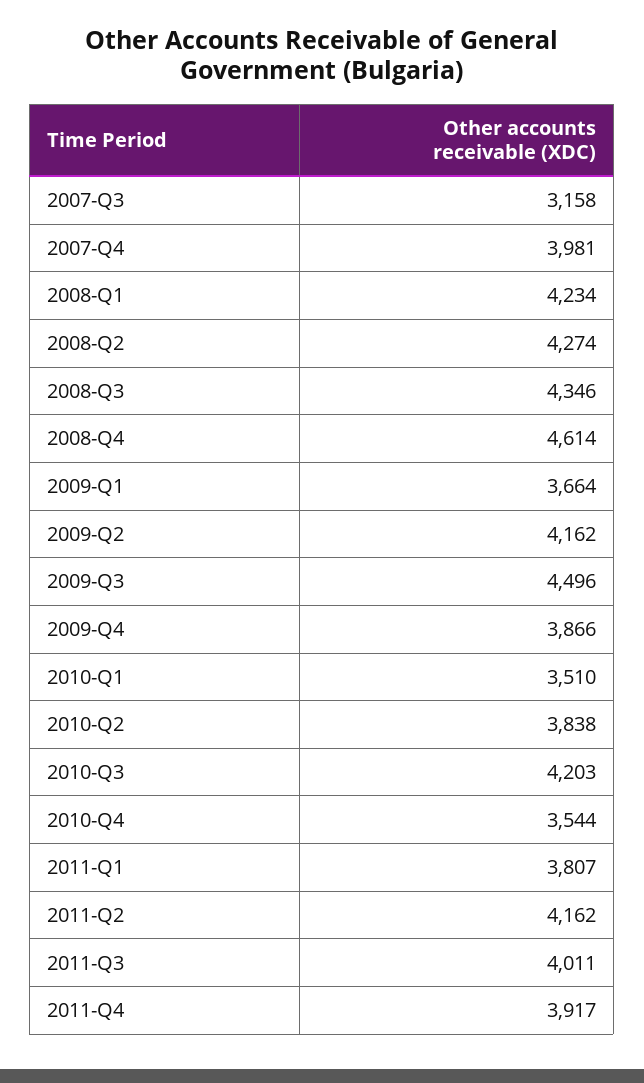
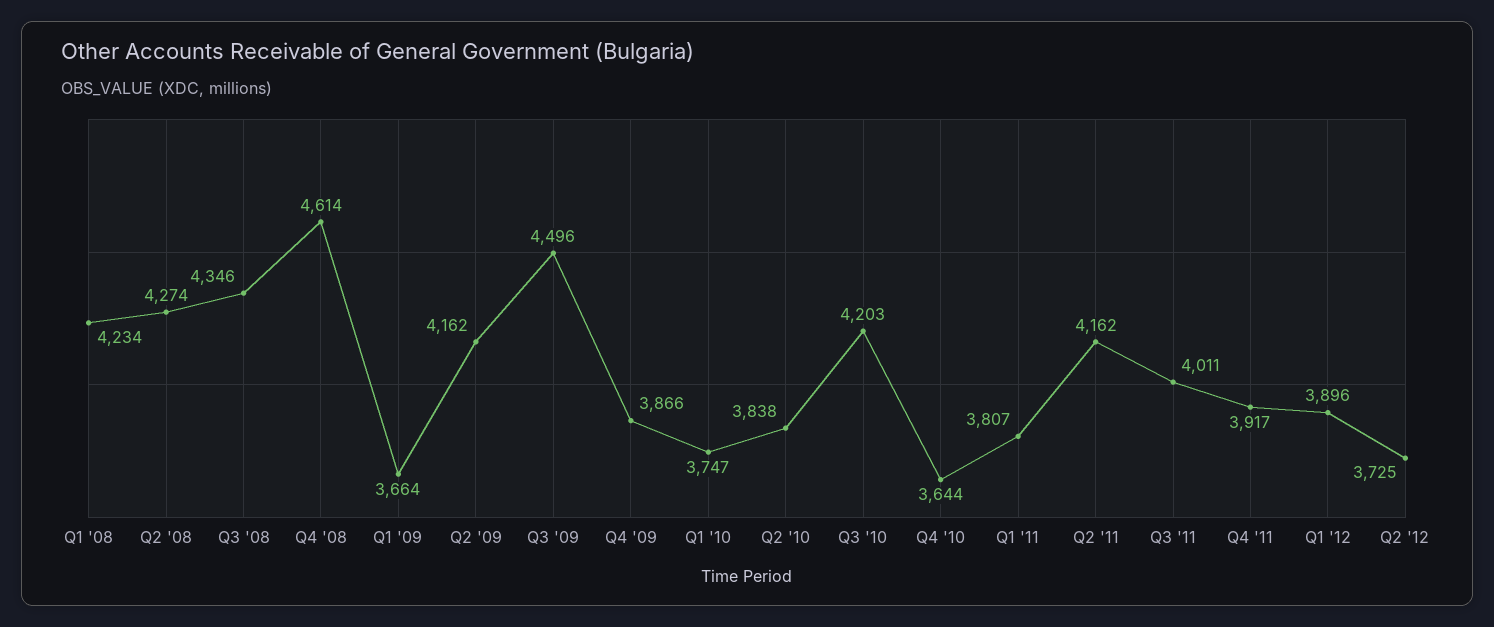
2007-Q3: 3158 -> none
2007-Q4: 3981 -> none
2010-Q1: 3510 -> 3747
2010-Q4: 3544 -> 3644
Q1 '12: none -> 3896
Q2 '12: none -> 3725

